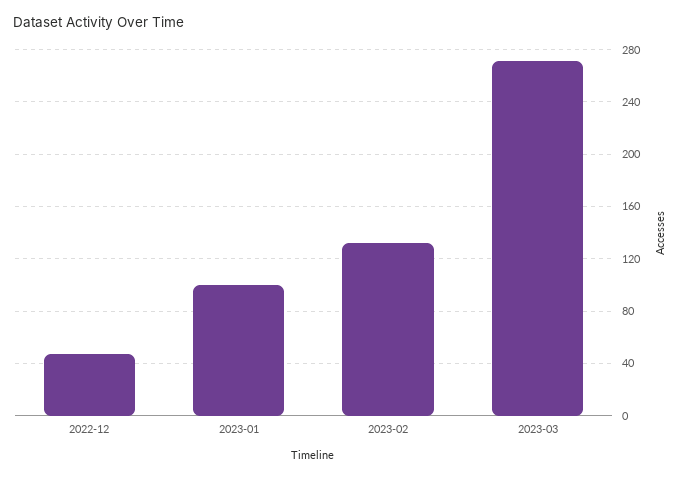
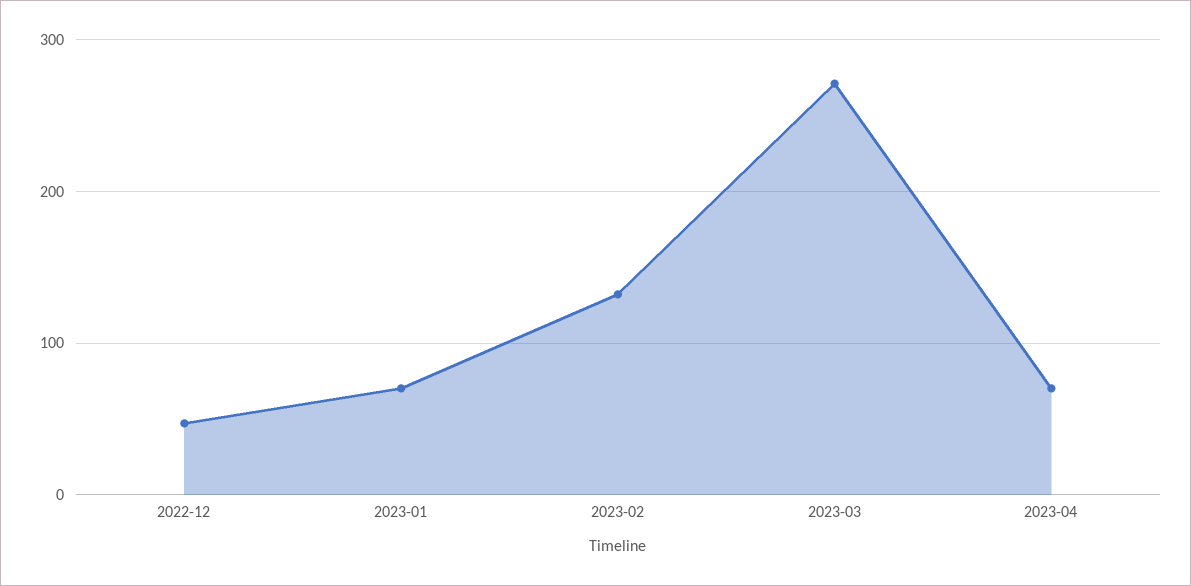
2023-01: 100 -> 70
2023-04: none -> 70

